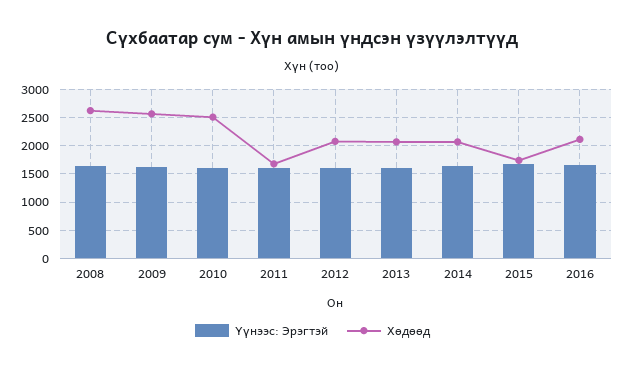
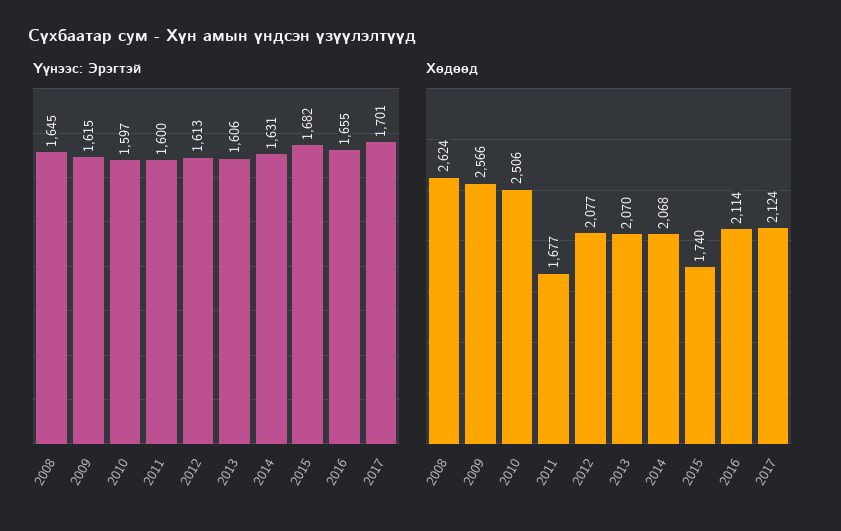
Үүнээс: Эрэгтэй, 2017: none -> 1701
Хөдөөд, 2017: none -> 2124

